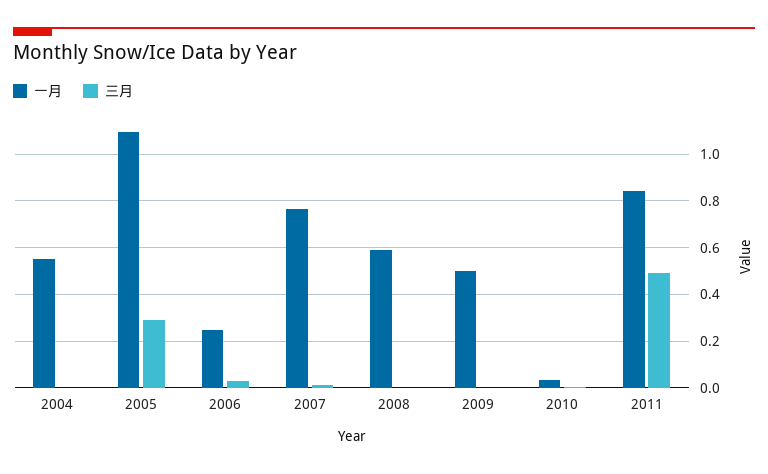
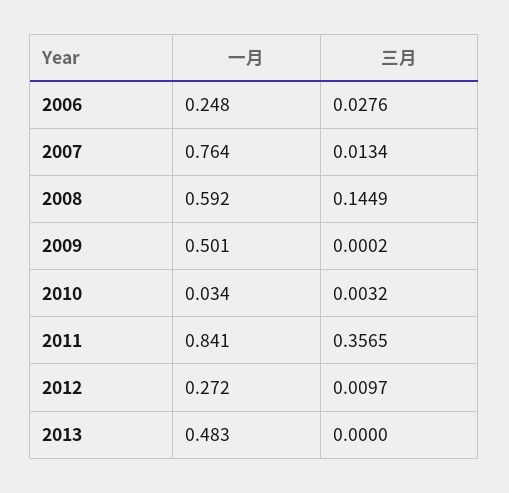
一月, 2004: 0.55 -> none
三月, 2004: 0 -> none
一月, 2005: 1.1 -> none
三月, 2005: 0.3 -> none
三月, 2008: 0 -> 0.1449
三月, 2011: 0.5 -> 0.3565
一月, 2012: none -> 0.272
三月, 2012: none -> 0.0097
一月, 2013: none -> 0.483
三月, 2013: none -> 0

